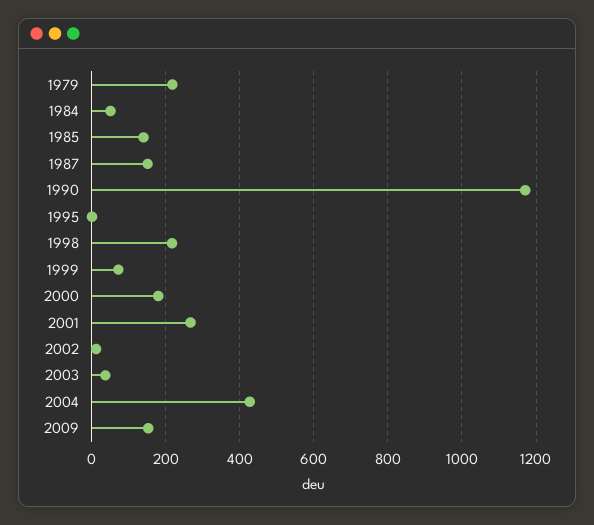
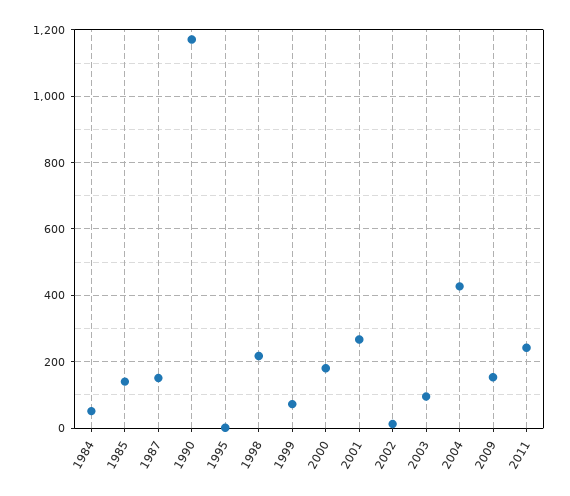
1979: 220 -> none
2003: 40 -> 100
2011: none -> 240

